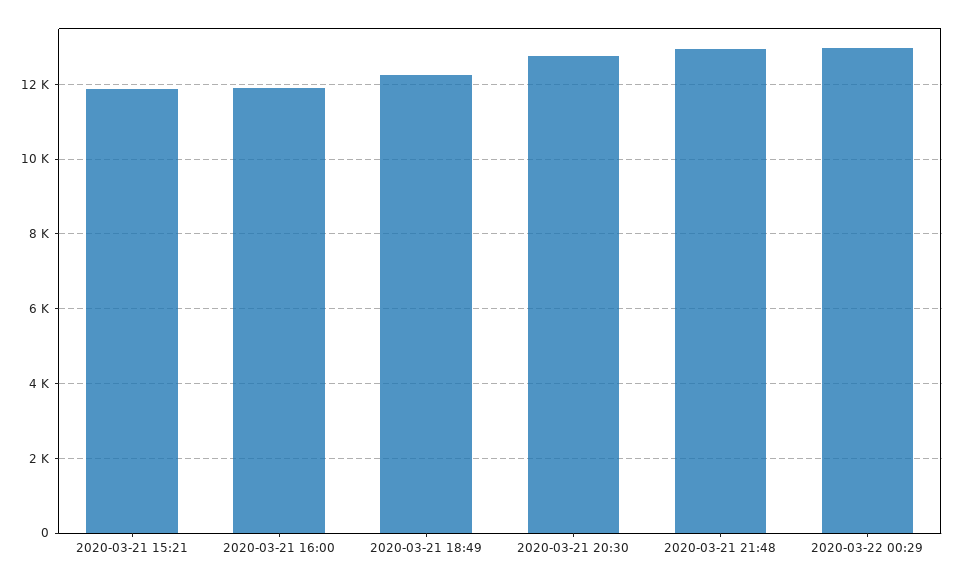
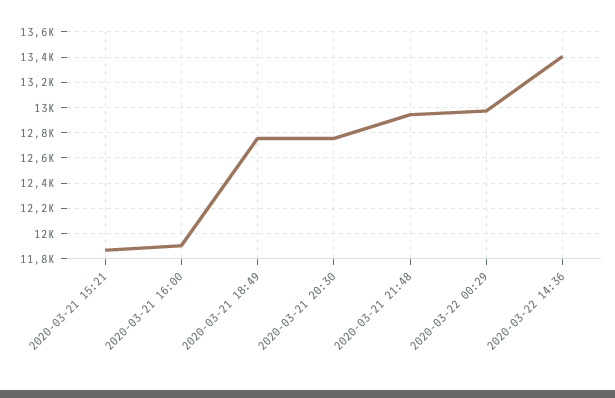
2020-03-21 18:49: 12200 -> 12750
2020-03-22 14:36: none -> 13400

